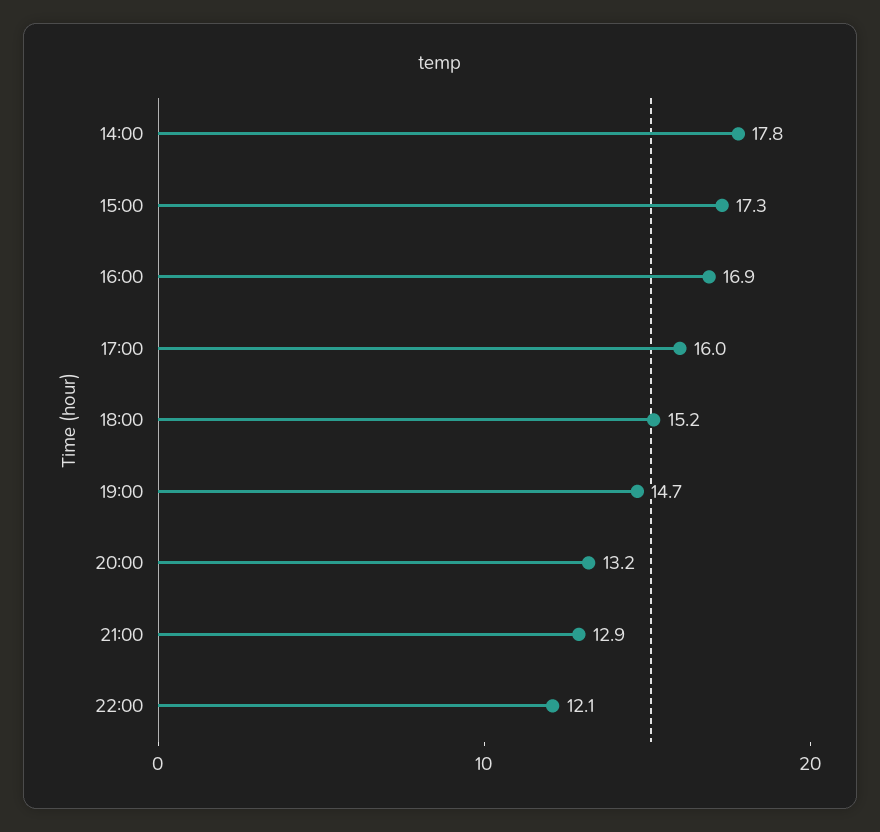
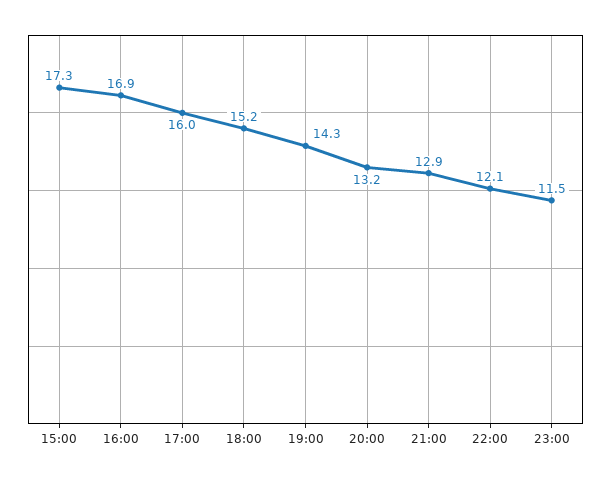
14:00: 17.8 -> none
19:00: 14.7 -> 14.3
23:00: none -> 11.5

